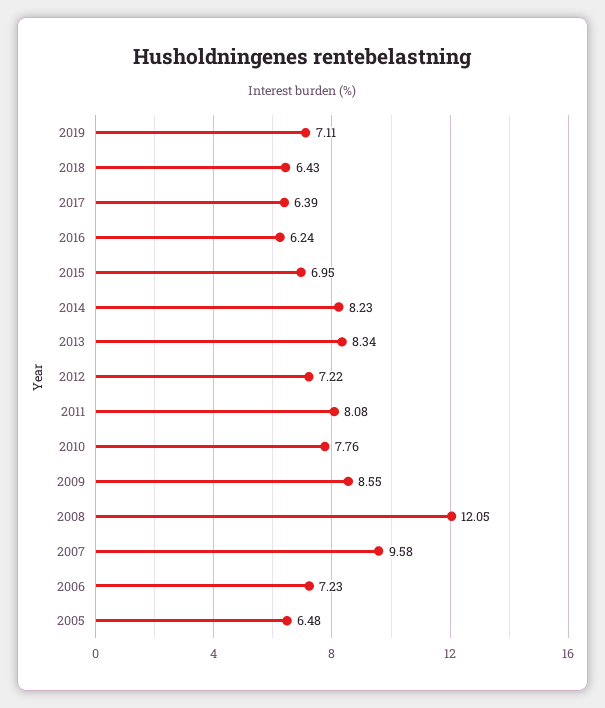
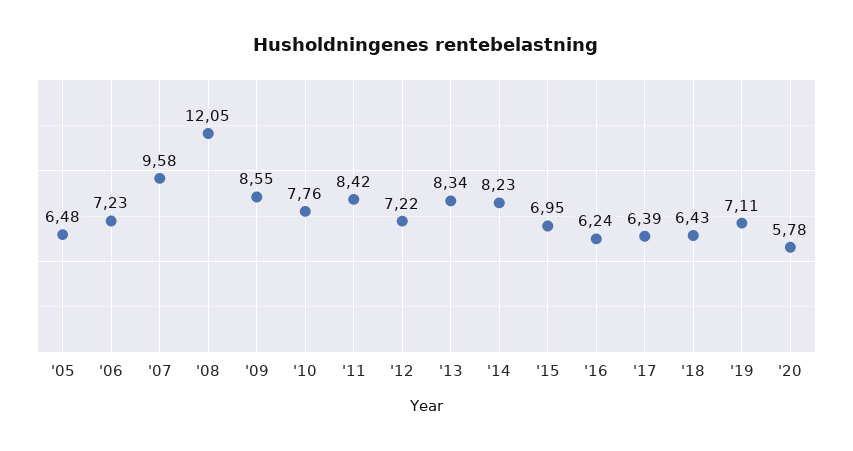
2011: 8.08 -> 8.42
'20: none -> 5.78

